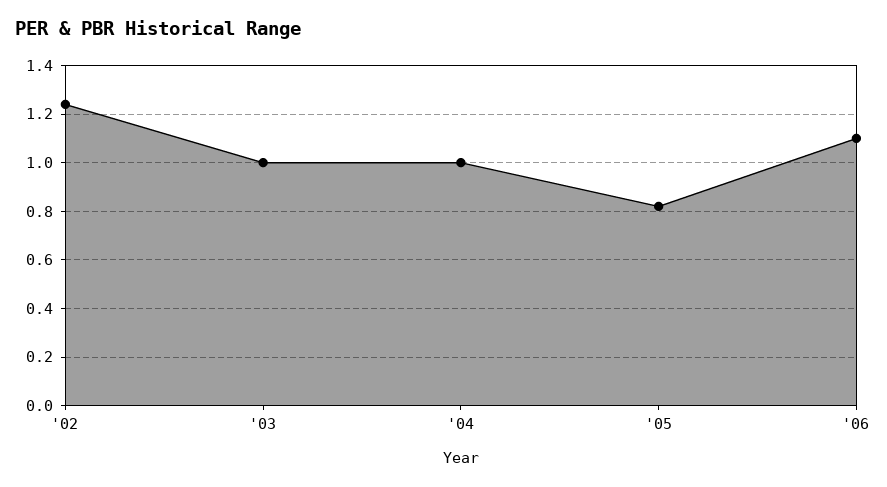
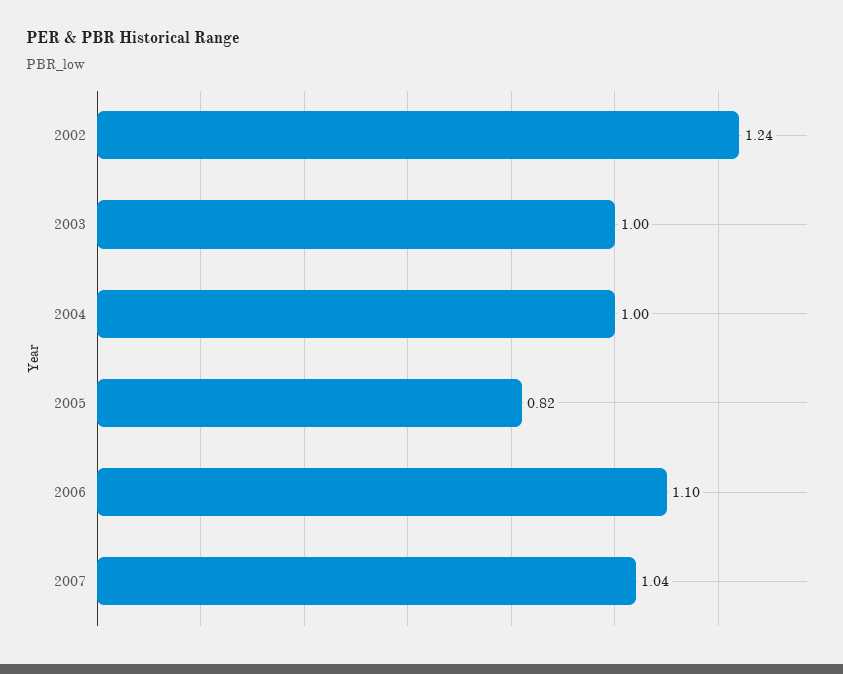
2007: none -> 1.04

